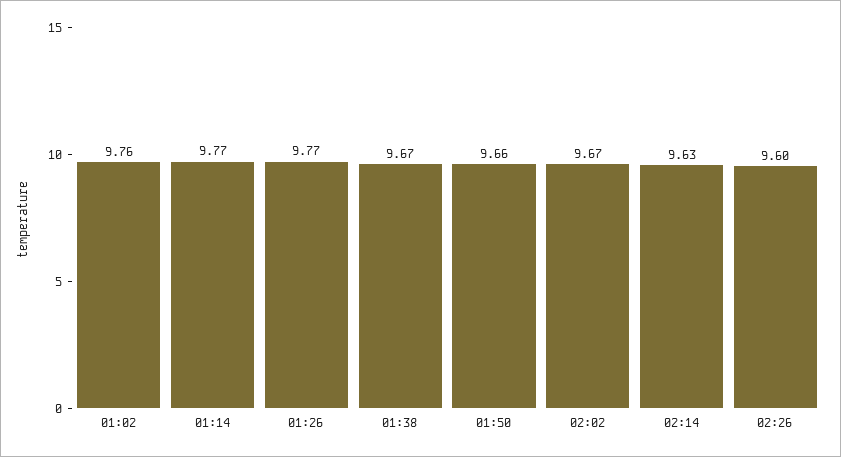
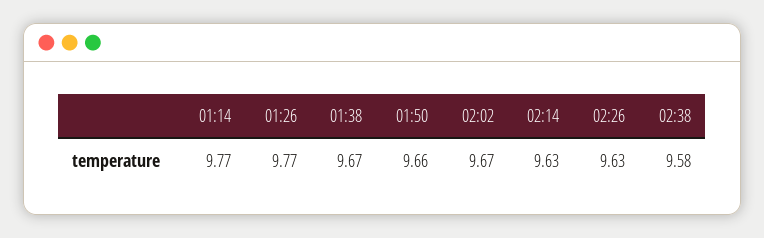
01:02: 9.76 -> none
02:26: 9.6 -> 9.63
02:38: none -> 9.58

